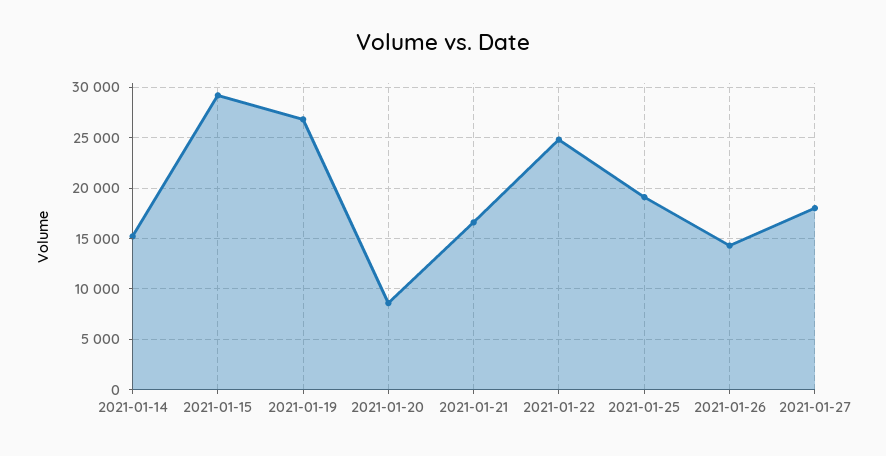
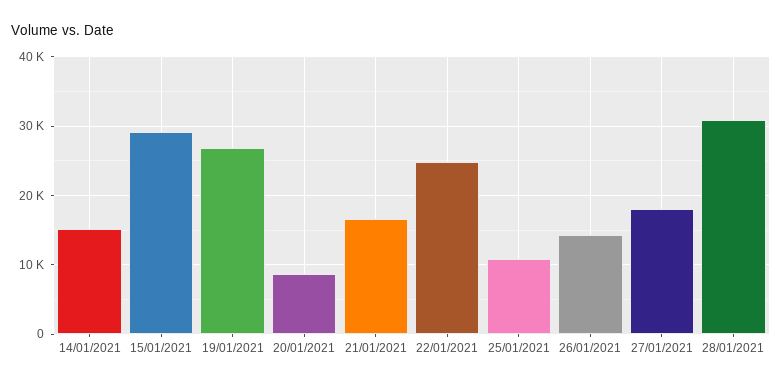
2021-01-25: 19000 -> 11000
28/01/2021: none -> 31000

